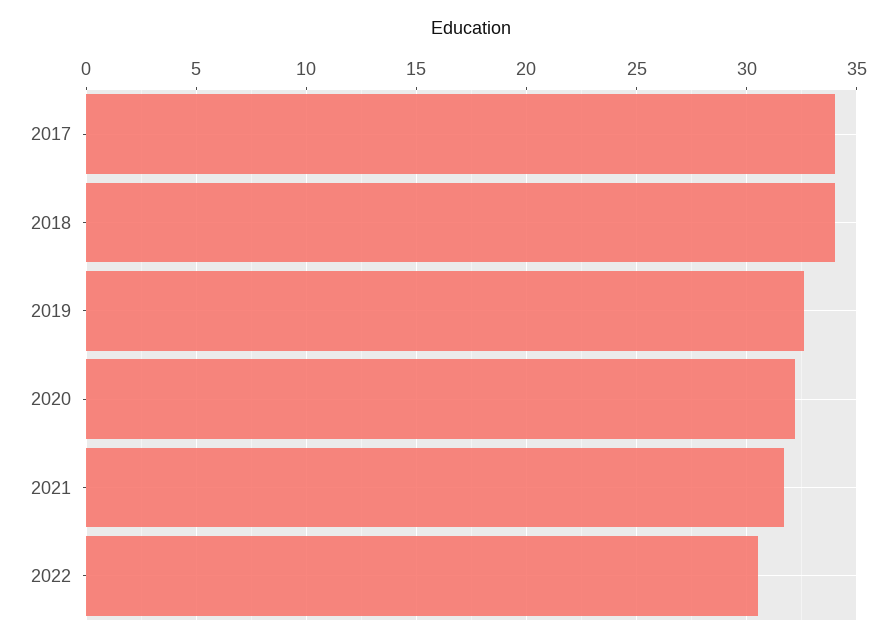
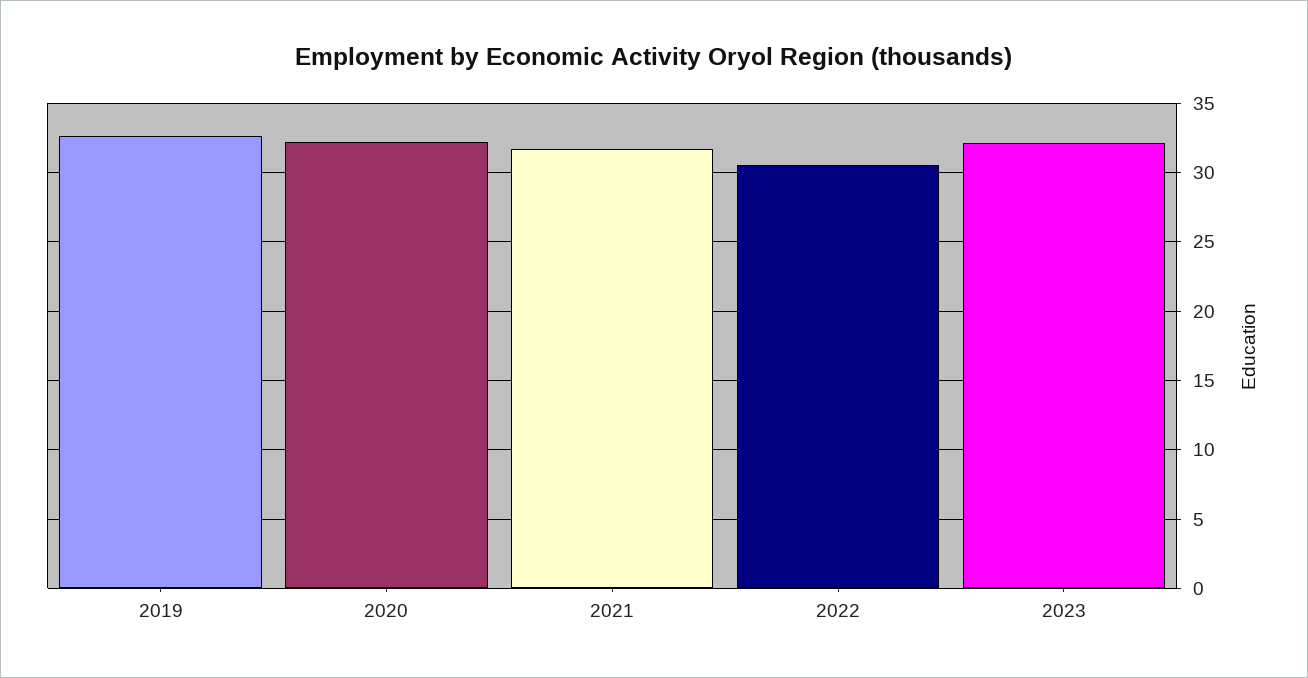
2017: 34 -> none
2018: 34 -> none
2023: none -> 32

